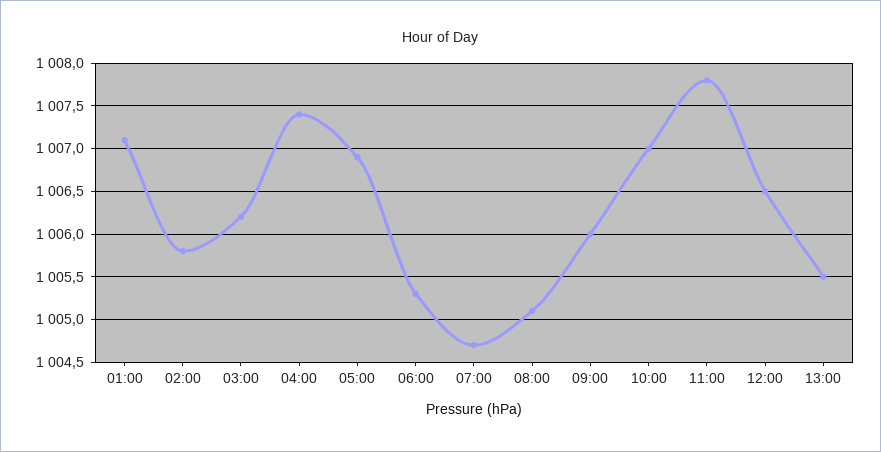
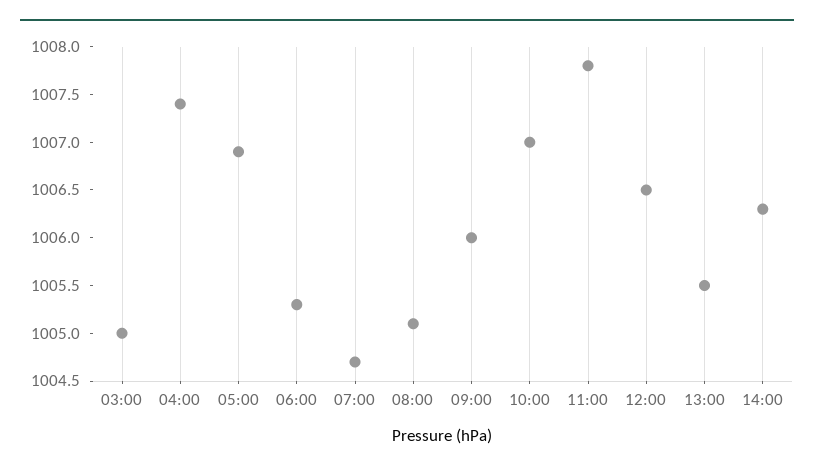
01:00: 1007.1 -> none
02:00: 1005.8 -> none
03:00: 1006.2 -> 1005
14:00: none -> 1006.3

